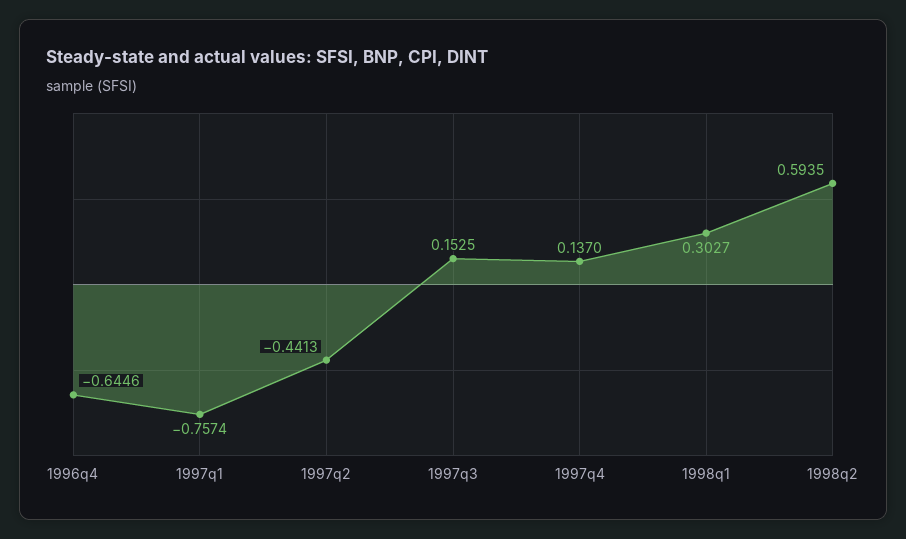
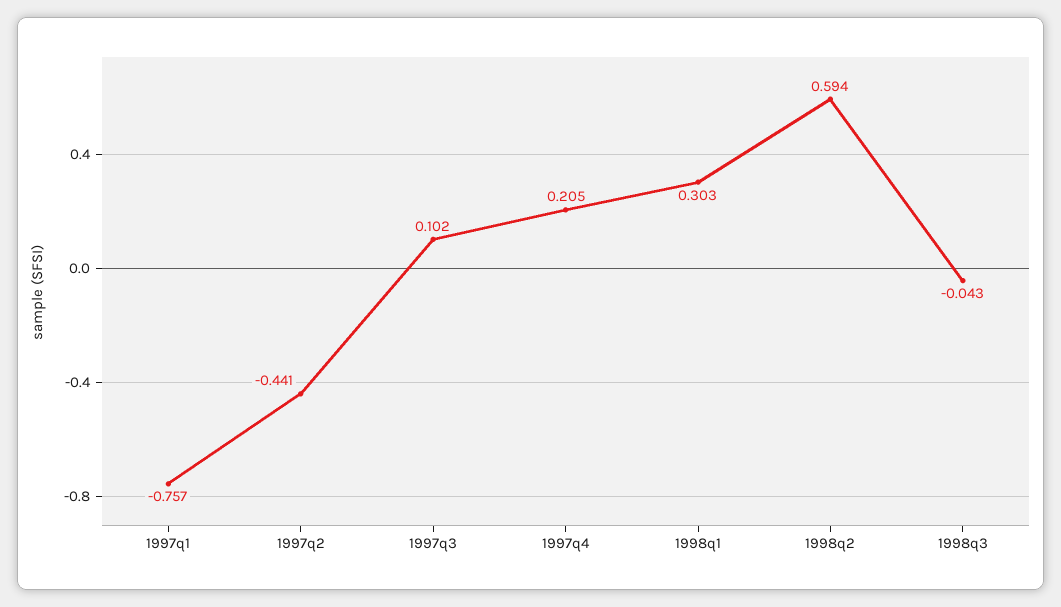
1996q4: -0.6446 -> none
1997q3: 0.1525 -> 0.102
1997q4: 0.137 -> 0.205
1998q3: none -> -0.043

